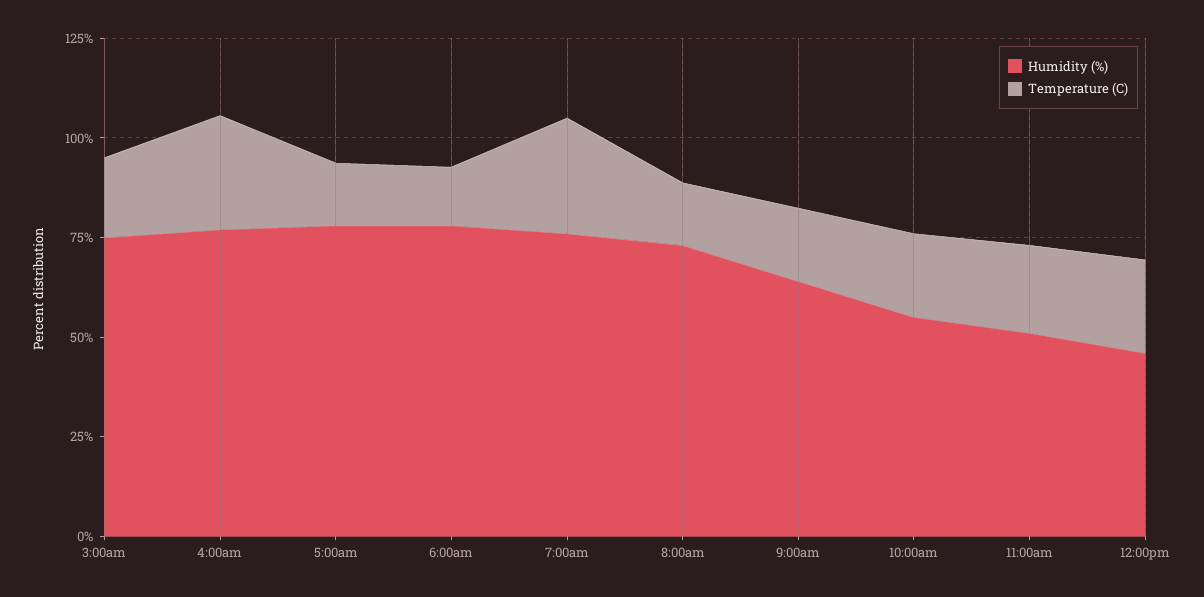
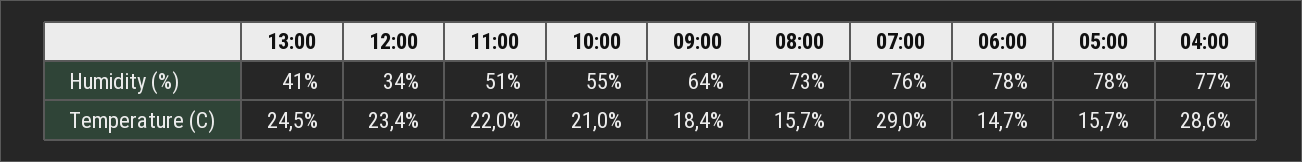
Humidity (%), 3:00am: 75 -> none
Temperature (C), 3:00am: 20 -> none
Humidity (%), 12:00pm: 45 -> 34
Humidity (%), 13:00: none -> 41
Temperature (C), 13:00: none -> 24.5

